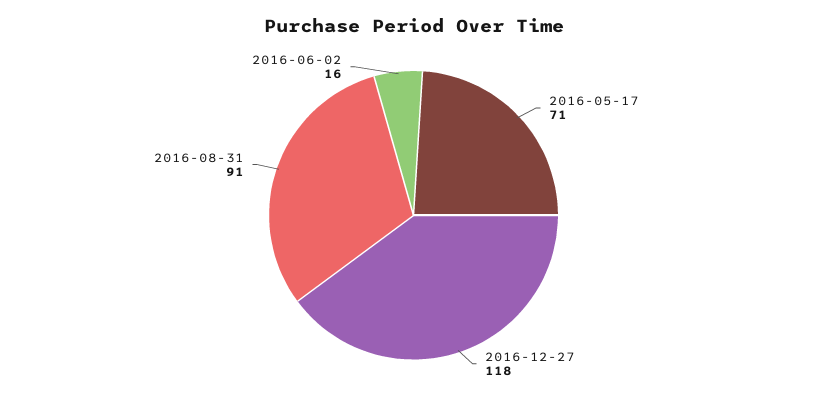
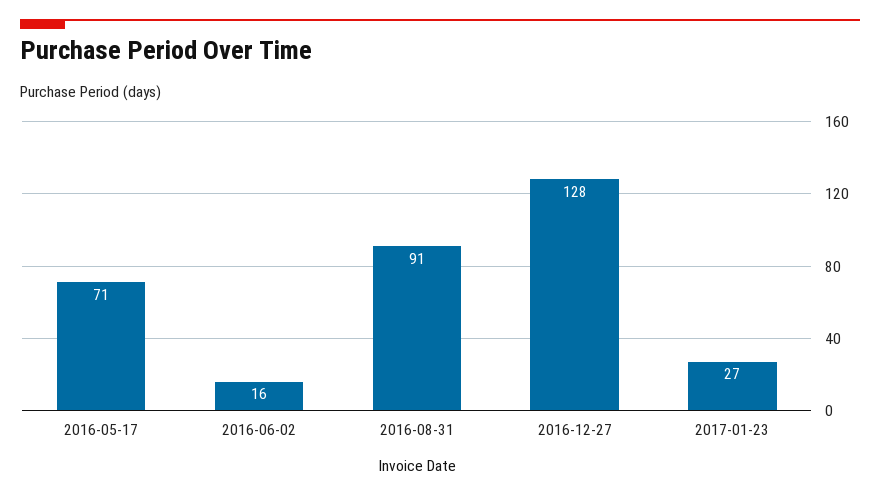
2016-12-27: 118 -> 128
2017-01-23: none -> 27

